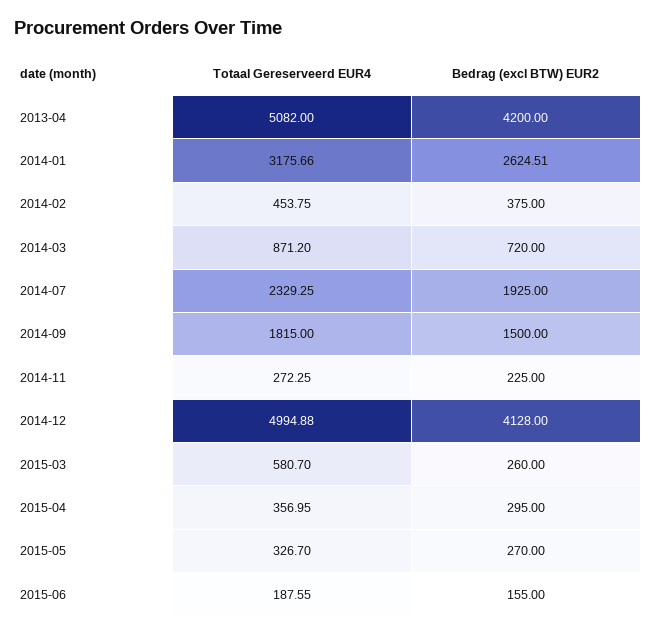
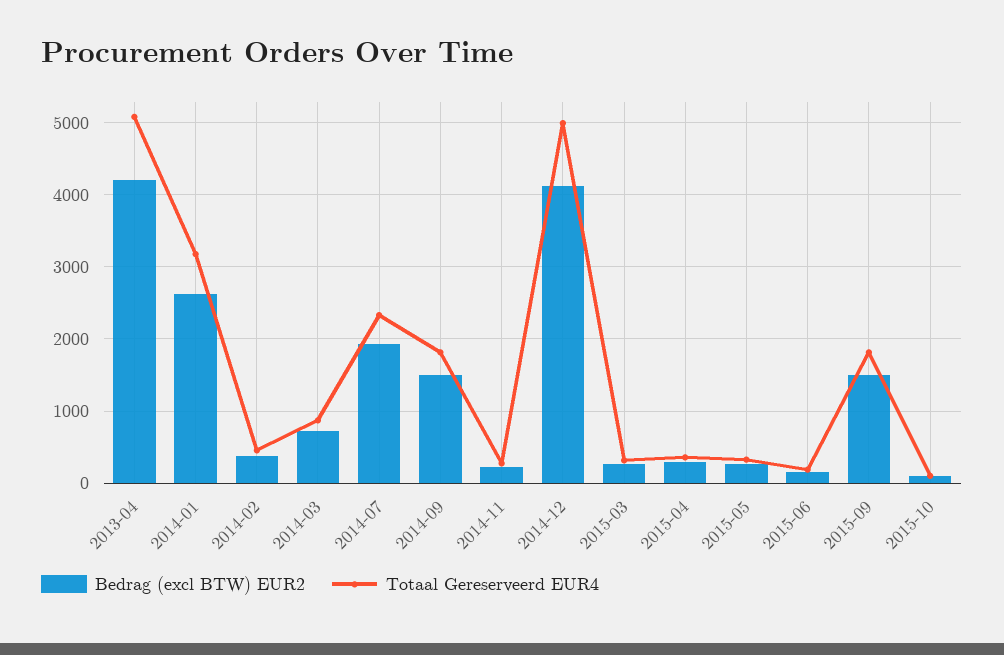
Totaal Gereserveerd EUR4, 2015-03: 580.7 -> 300
Bedrag (excl BTW) EUR2, 2015-09: none -> 1500
Totaal Gereserveerd EUR4, 2015-09: none -> 1800
Bedrag (excl BTW) EUR2, 2015-10: none -> 100
Totaal Gereserveerd EUR4, 2015-10: none -> 100

